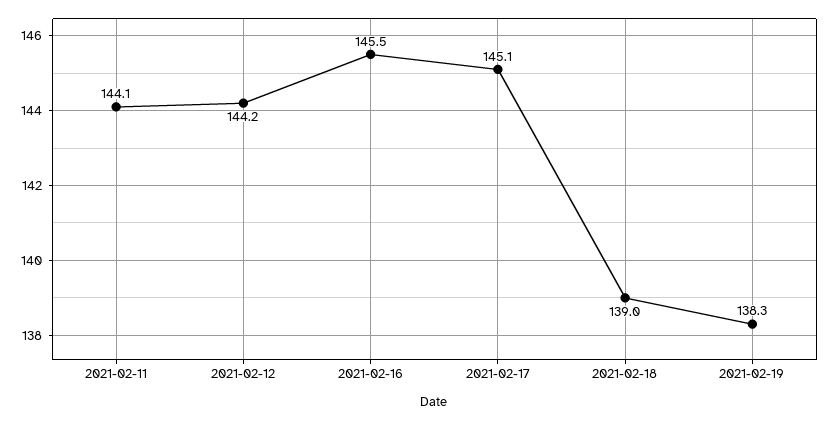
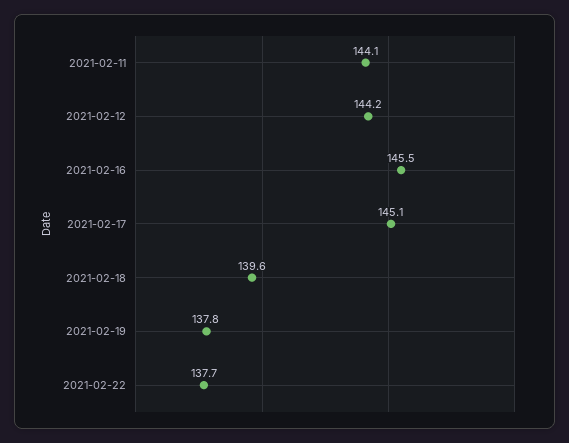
2021-02-18: 139 -> 139.6
2021-02-19: 138.3 -> 137.8
2021-02-22: none -> 137.7

